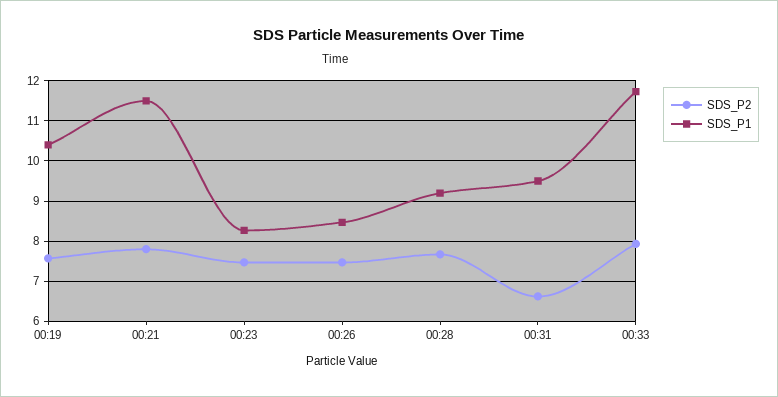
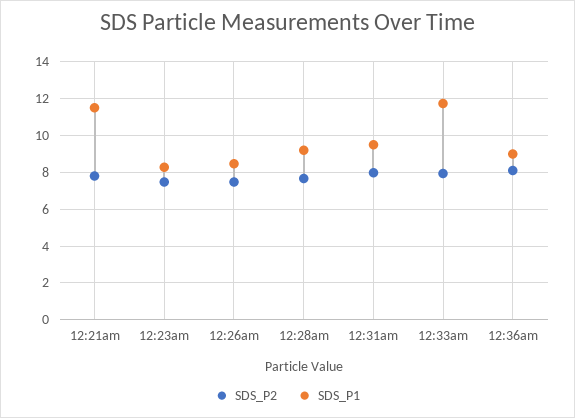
SDS_P2, 00:19: 7.6 -> none
SDS_P1, 00:19: 10.4 -> none
SDS_P2, 00:31: 6.6 -> 8
SDS_P2, 12:36am: none -> 8
SDS_P1, 12:36am: none -> 9

